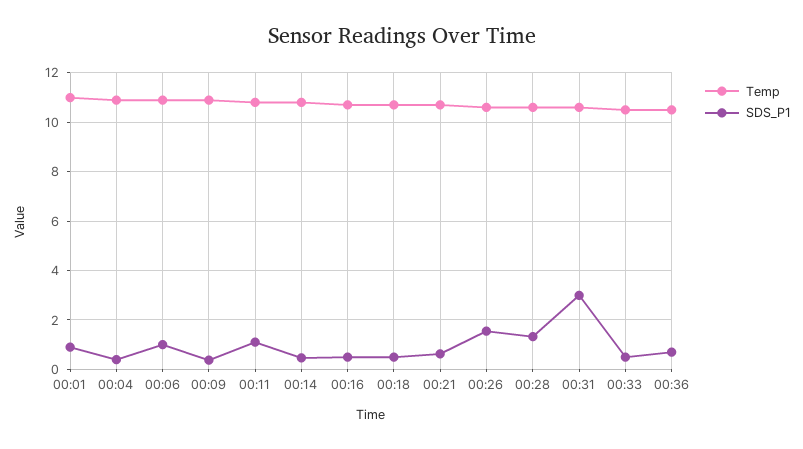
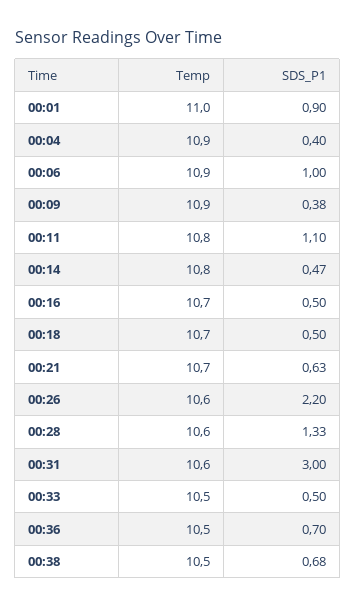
SDS_P1, 00:26: 1.5 -> 2.2
Temp, 00:38: none -> 10.5
SDS_P1, 00:38: none -> 0.68

